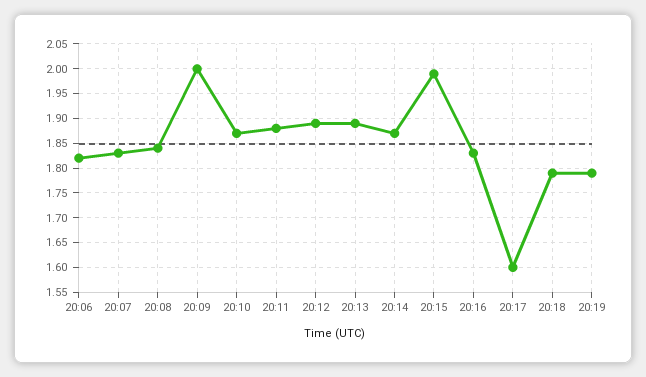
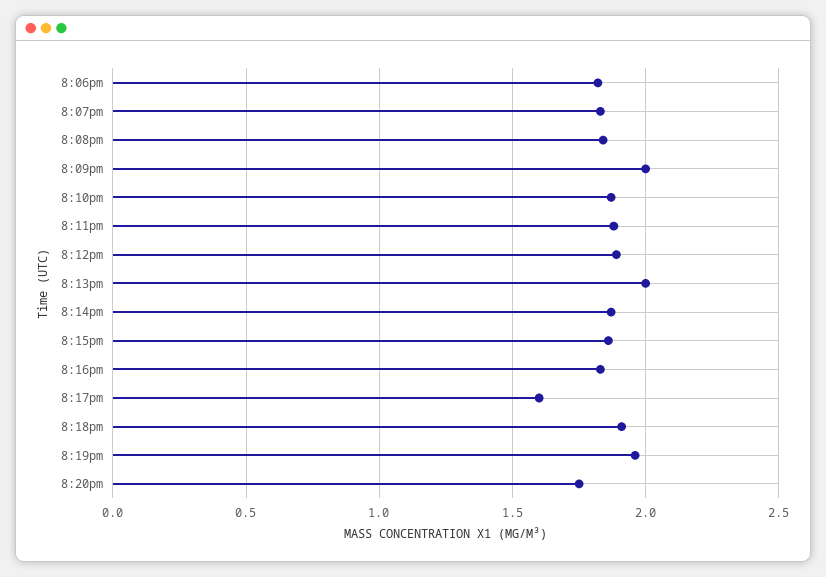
20:13: 1.9 -> 2
20:15: 2 -> 1.85
20:18: 1.8 -> 1.9
20:19: 1.8 -> 1.95
8:20pm: none -> 1.75

